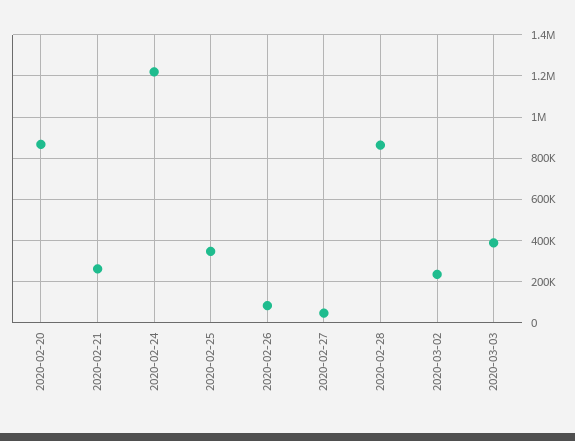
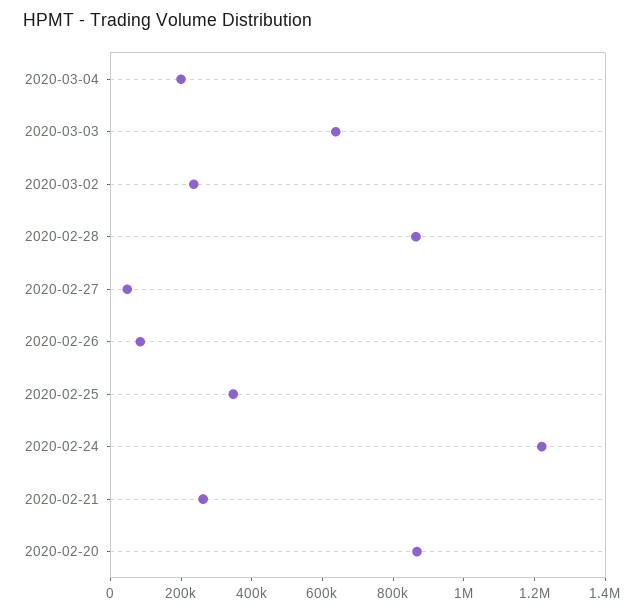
2020-03-03: 400000 -> 650000
2020-03-04: none -> 200000

